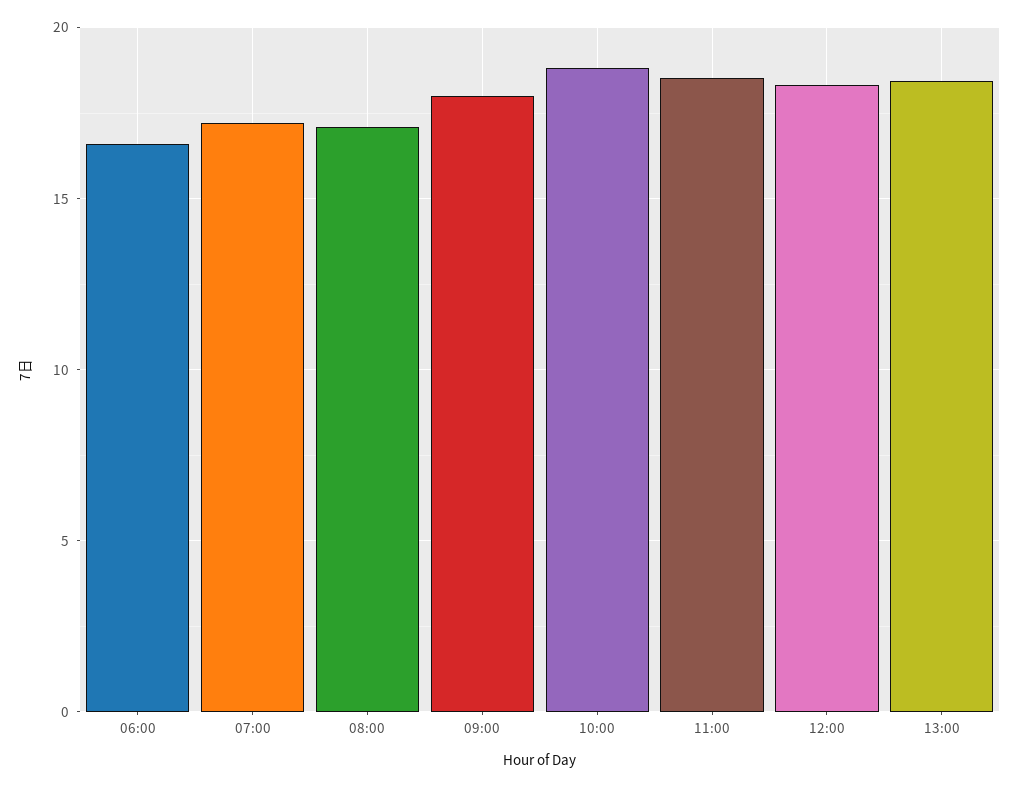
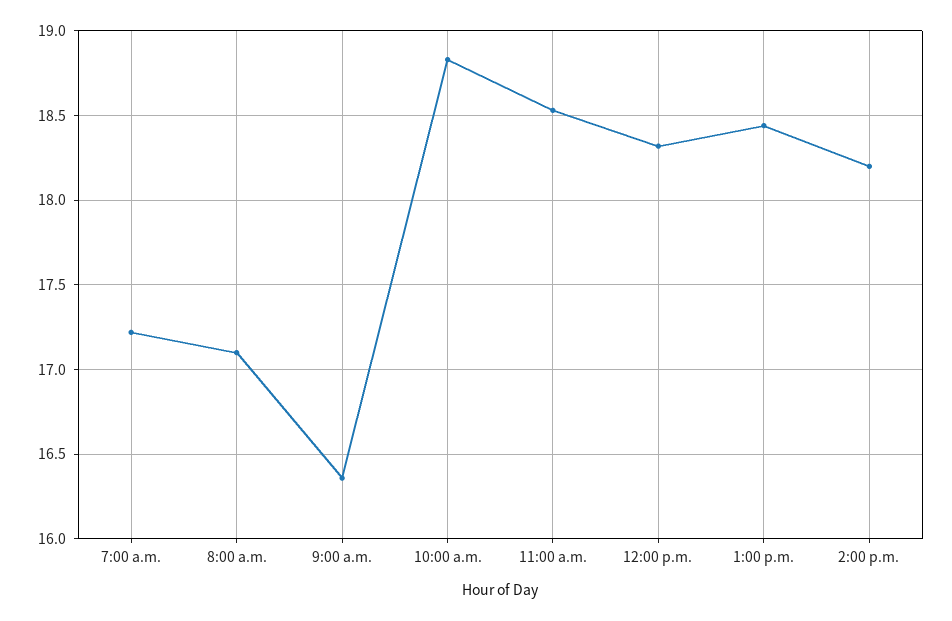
06:00: 16.5 -> none
09:00: 18 -> 16.35
2:00 p.m.: none -> 18.2

